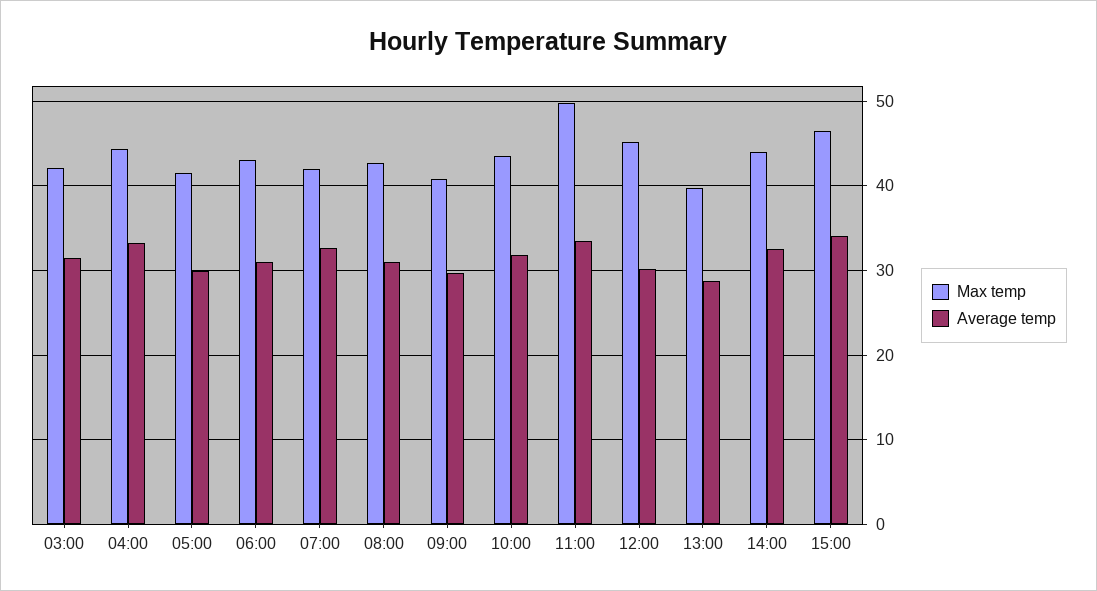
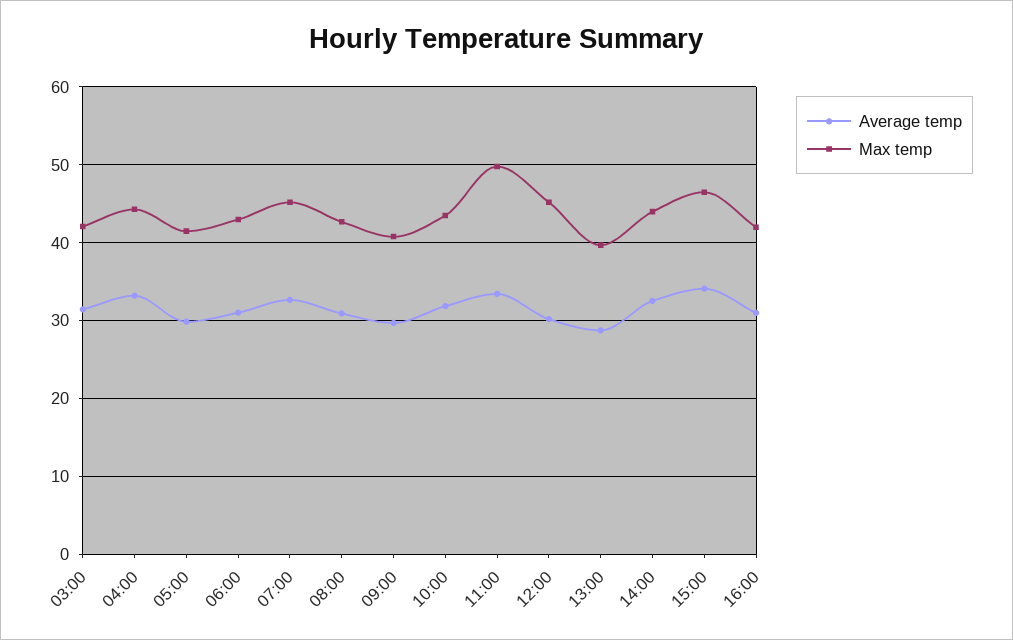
Max temp, 07:00: 42 -> 45
Average temp, 16:00: none -> 31
Max temp, 16:00: none -> 42

